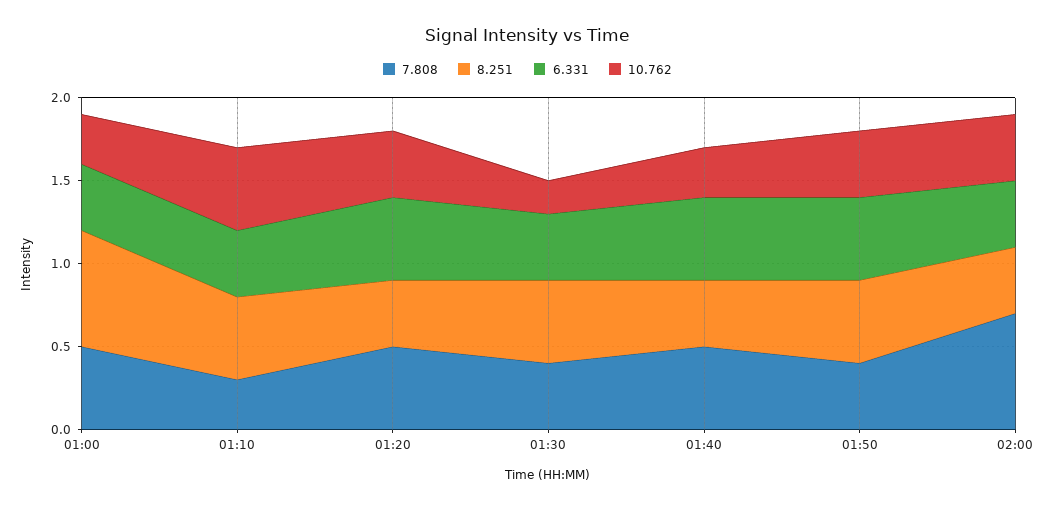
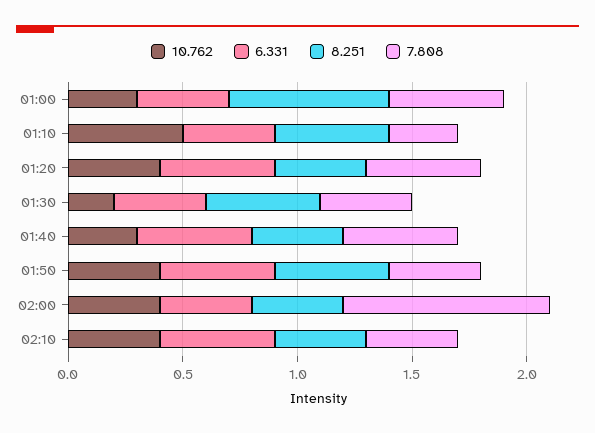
7.808, 02:00: 0.7 -> 0.9
10.762, 02:10: none -> 0.4
6.331, 02:10: none -> 0.5
8.251, 02:10: none -> 0.4
7.808, 02:10: none -> 0.4

